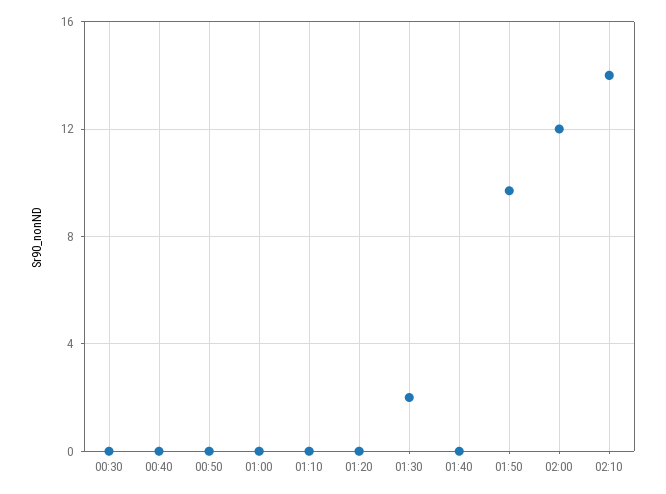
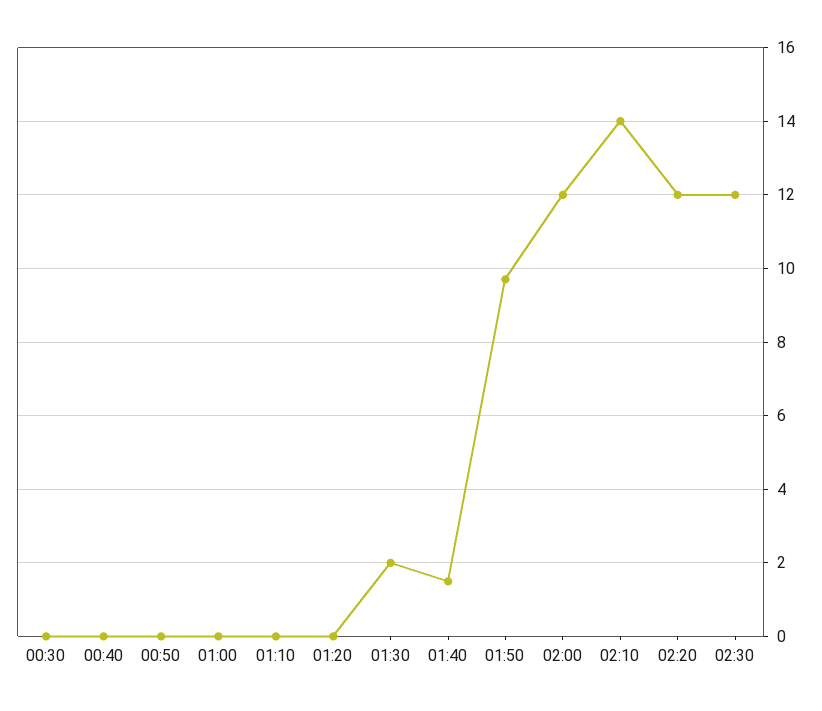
01:40: 0 -> 1.5
02:20: none -> 12
02:30: none -> 12

